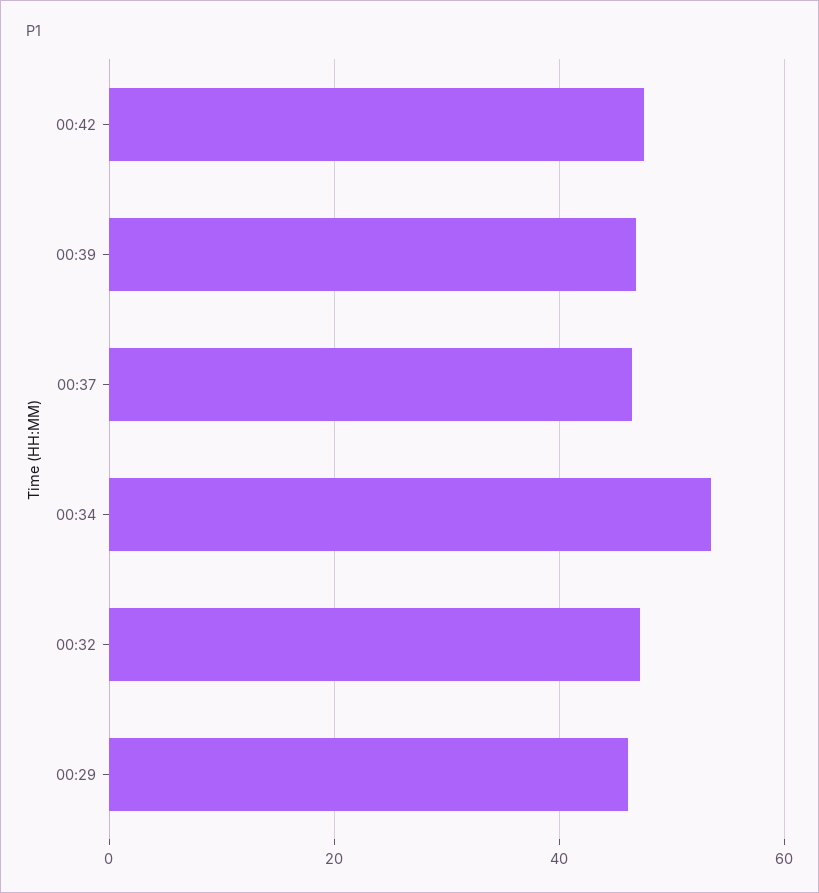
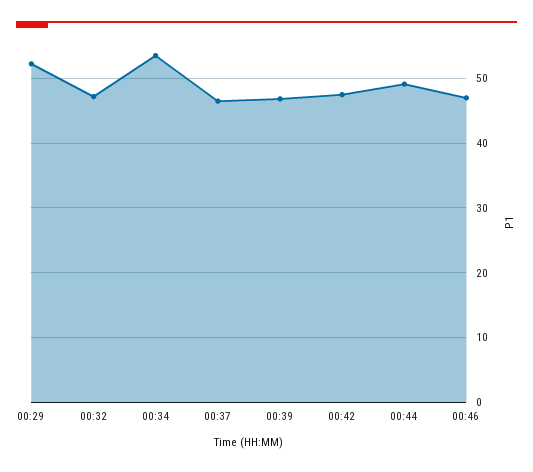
00:29: 46 -> 52
00:44: none -> 49
00:46: none -> 47

